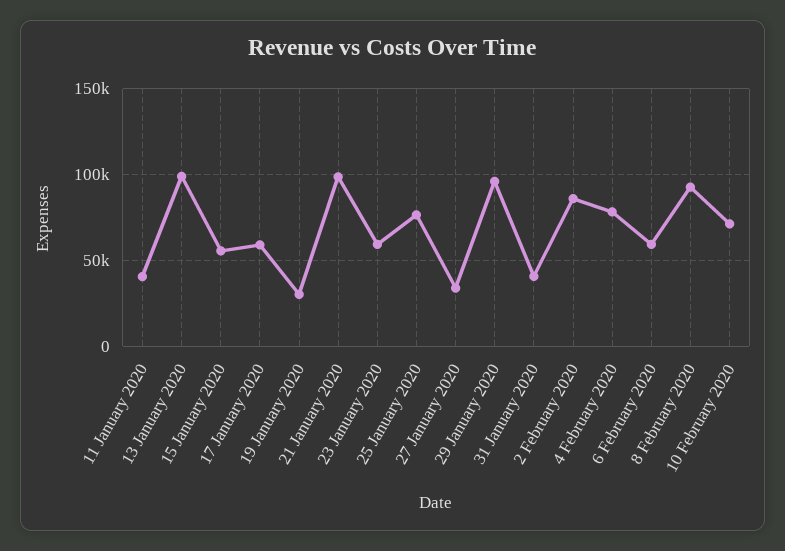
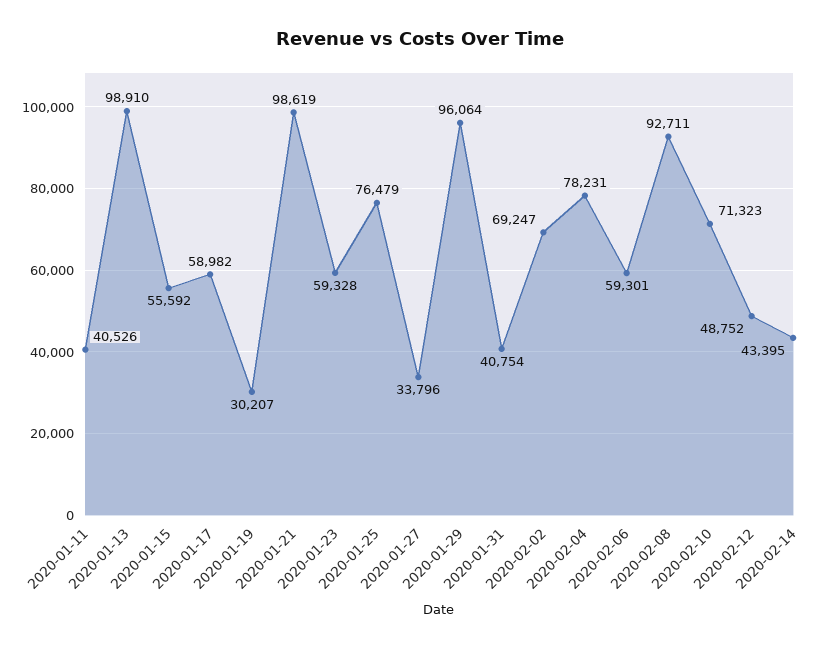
2 February 2020: 85000 -> 69247
2020-02-12: none -> 48752
2020-02-14: none -> 43395

